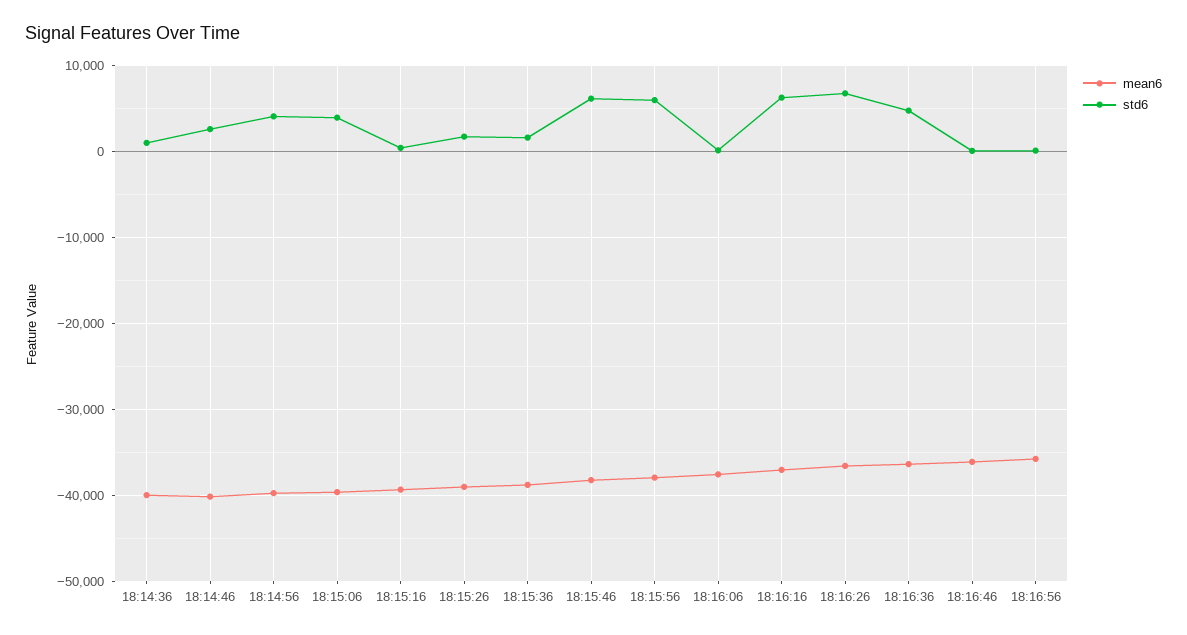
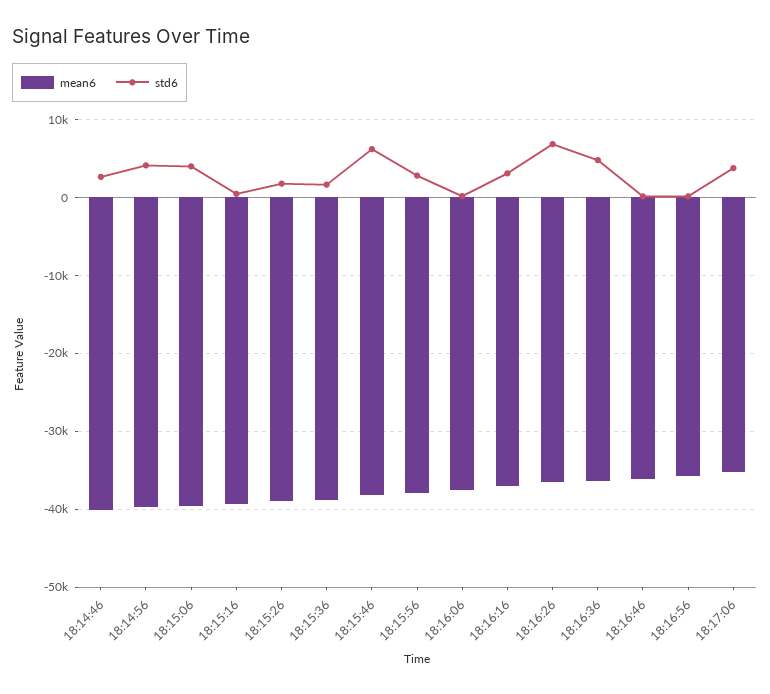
mean6, 18:14:36: -40000 -> none
std6, 18:14:36: 1000 -> none
std6, 18:15:56: 6000 -> 3000
std6, 18:16:16: 6000 -> 3000
mean6, 18:17:06: none -> -35000
std6, 18:17:06: none -> 4000

